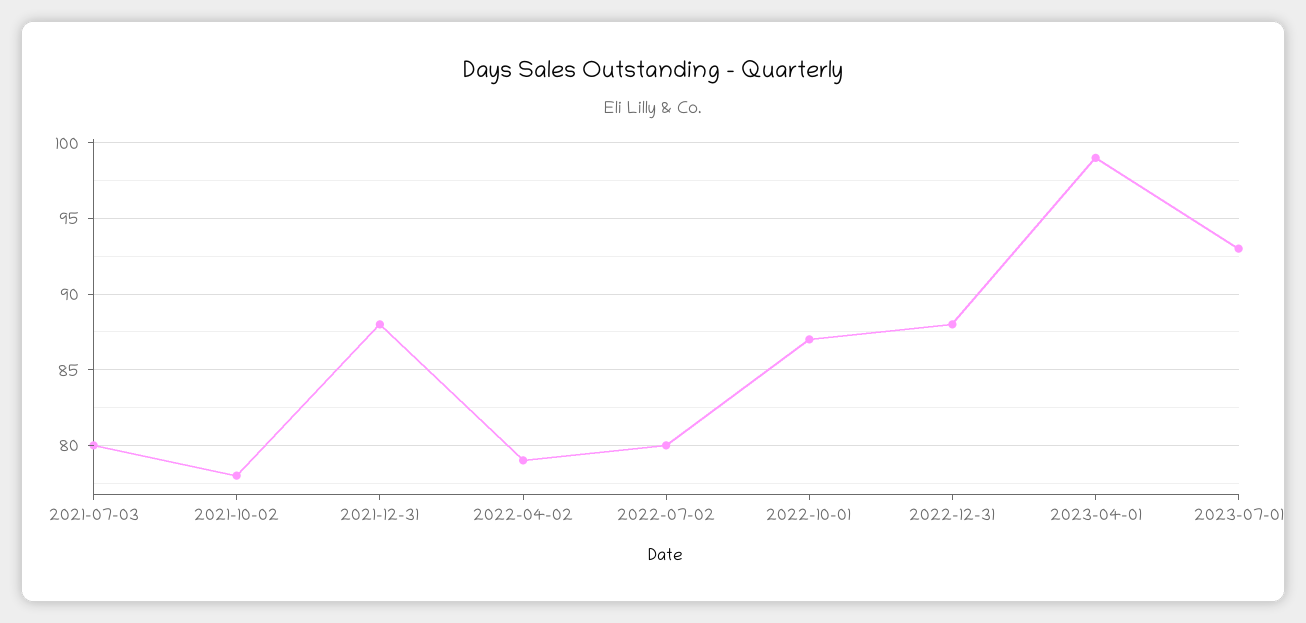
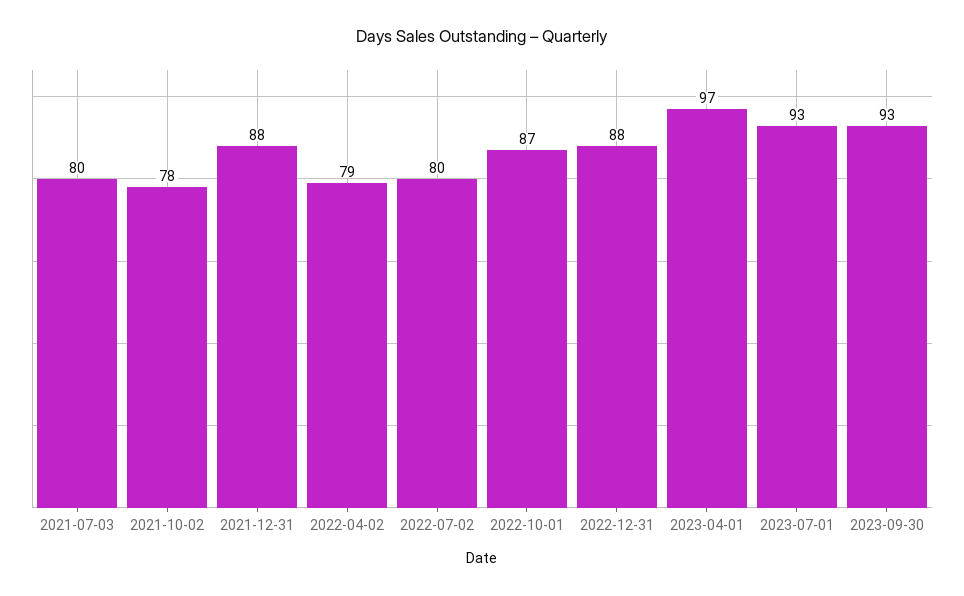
2023-04-01: 99 -> 97
2023-09-30: none -> 93

